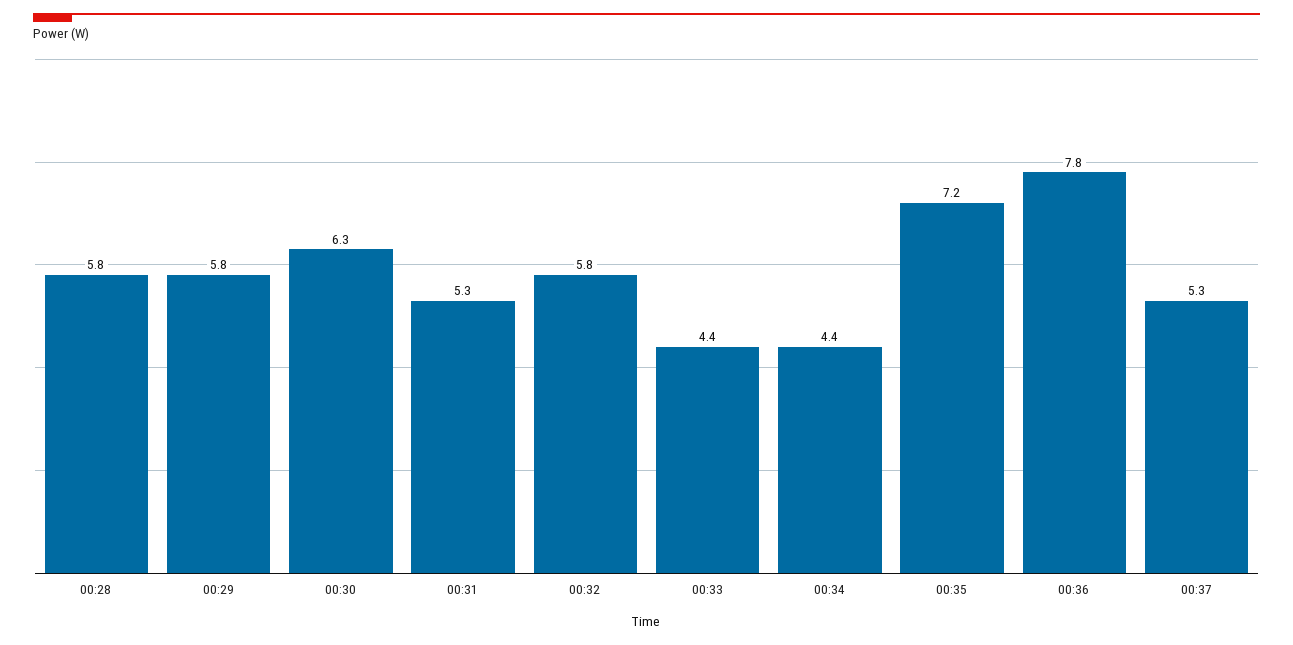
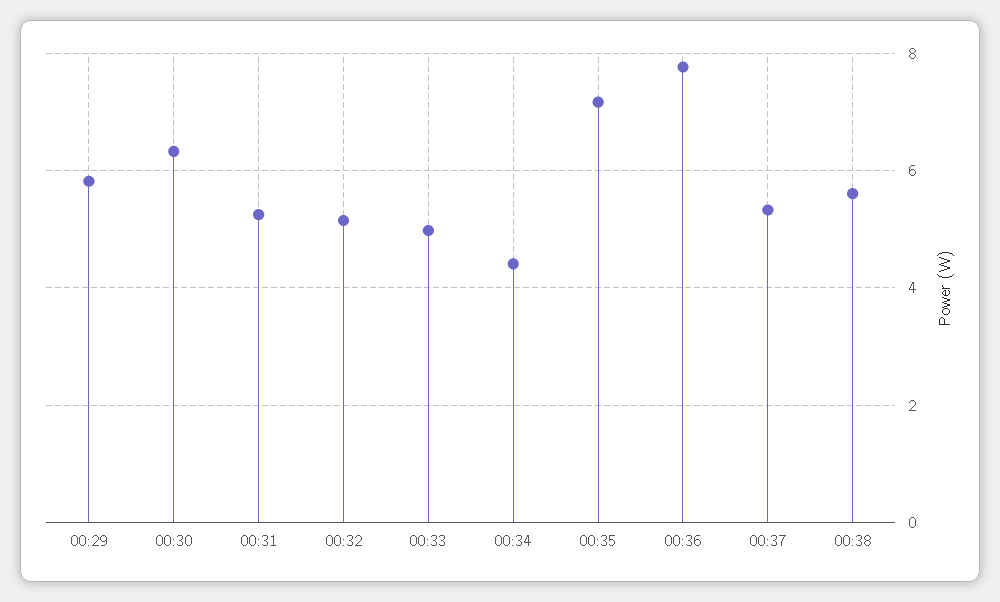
00:28: 5.8 -> none
00:32: 5.8 -> 5.2
00:33: 4.4 -> 5
00:38: none -> 5.6

